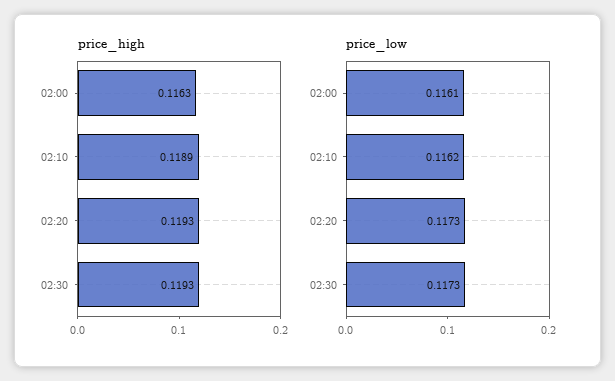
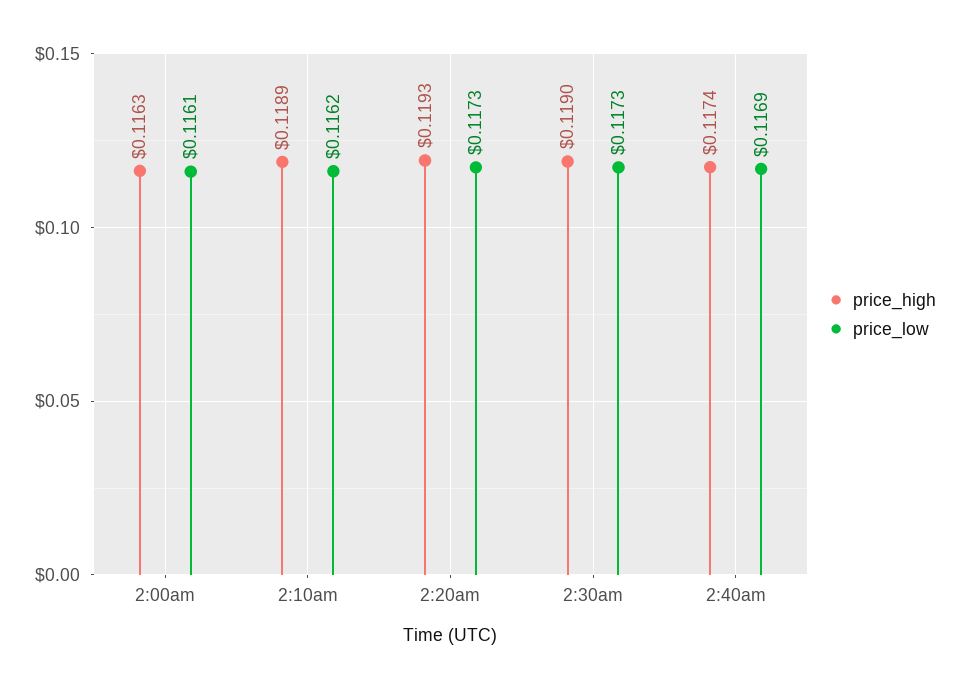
price_high, 02:30: 0.1193 -> 0.119
price_high, 2:40am: none -> 0.1174
price_low, 2:40am: none -> 0.1169

